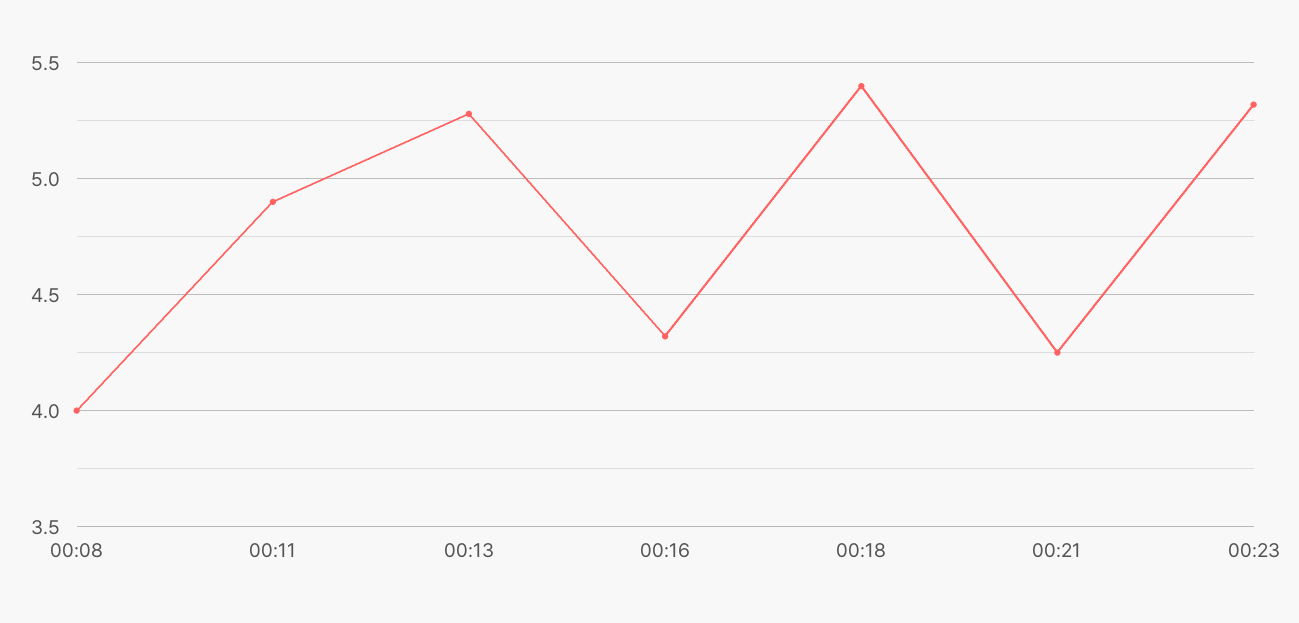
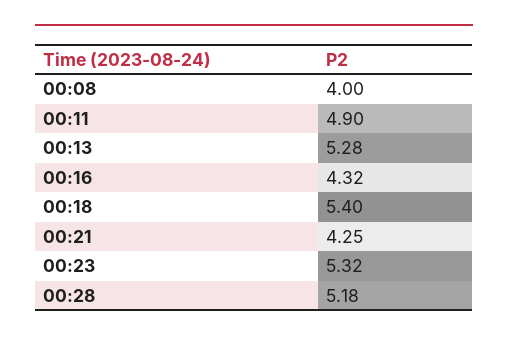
00:28: none -> 5.18

